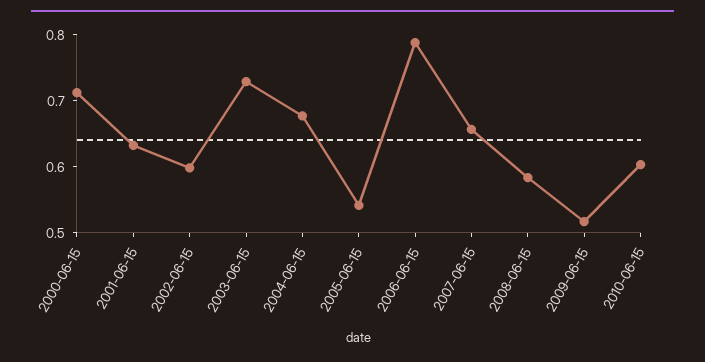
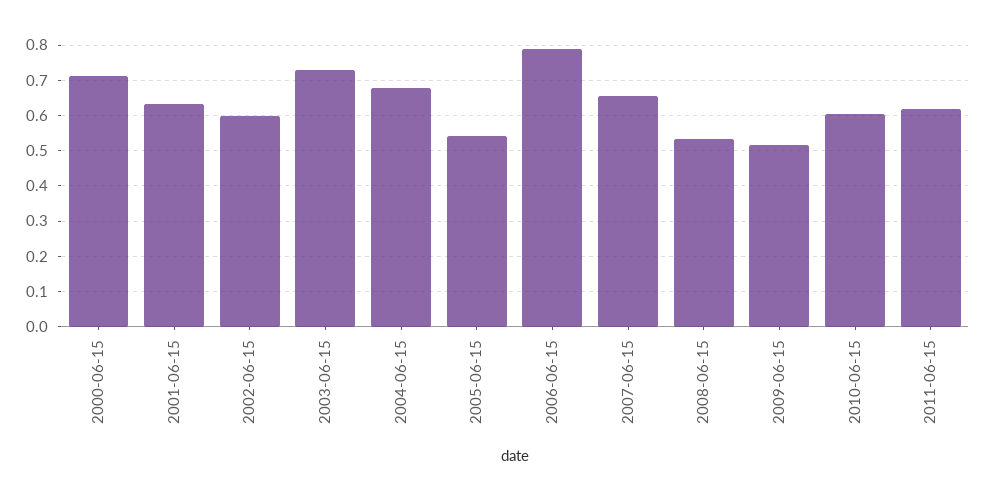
2008-06-15: 0.58 -> 0.54
2011-06-15: none -> 0.62

